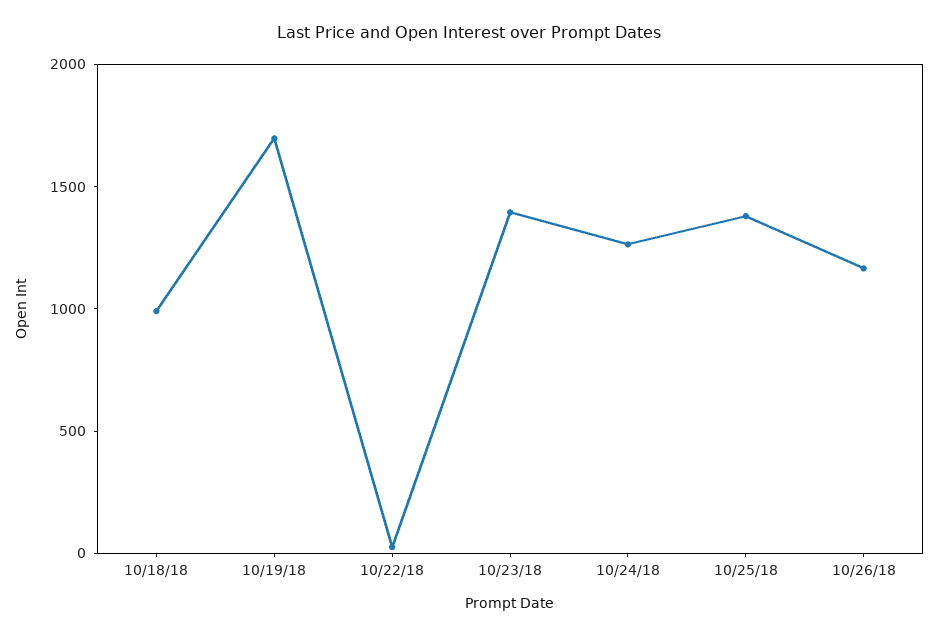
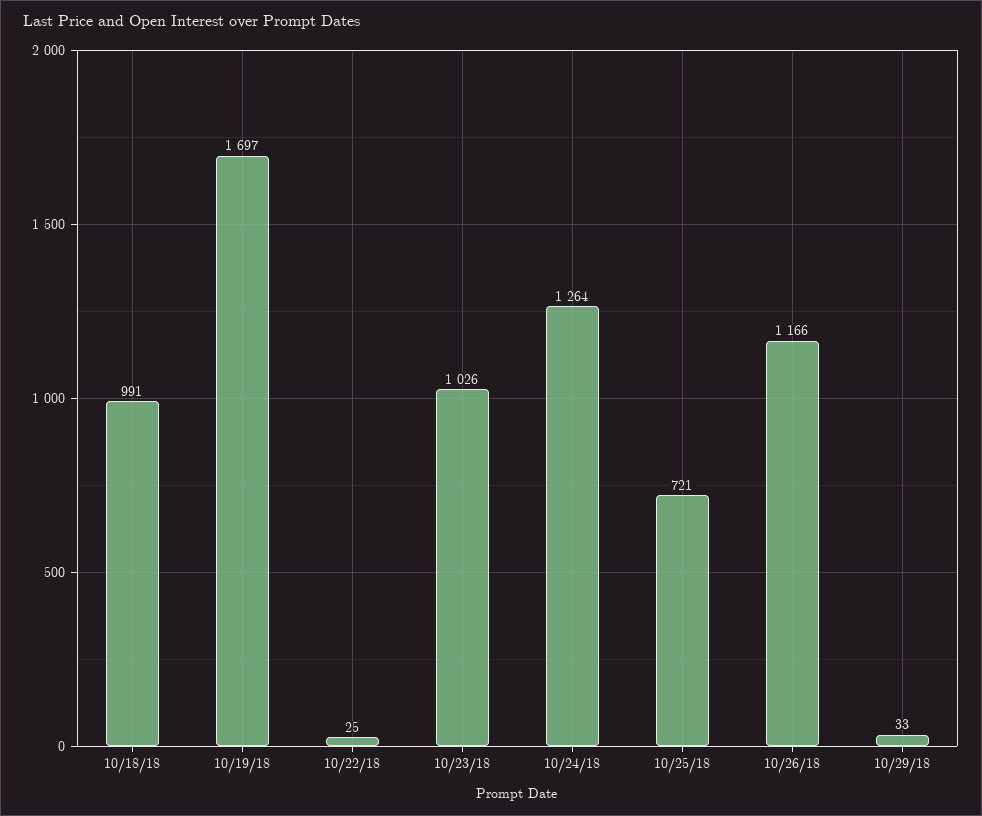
10/23/18: 1400 -> 1026
10/25/18: 1400 -> 721
10/29/18: none -> 33

